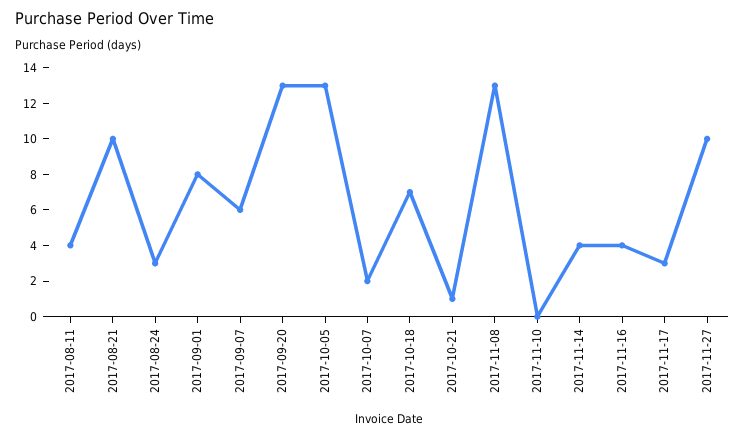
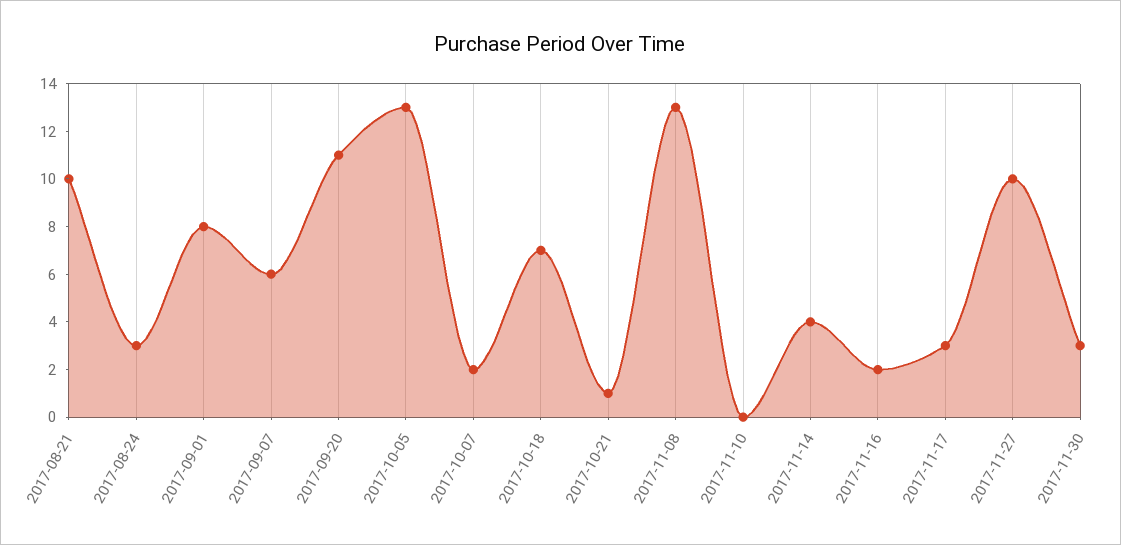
2017-08-11: 4 -> none
2017-09-20: 13 -> 11
2017-11-16: 4 -> 2
2017-11-30: none -> 3

